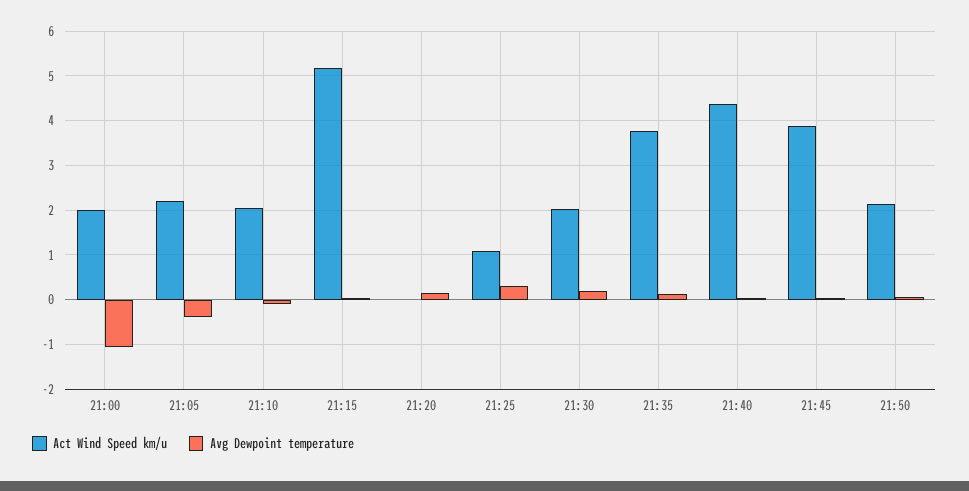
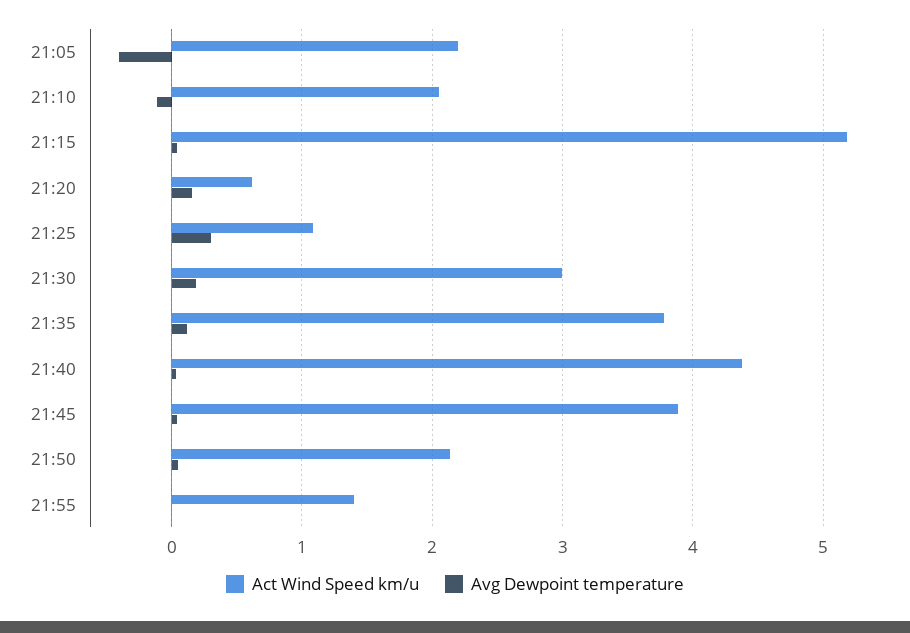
Act Wind Speed km/u, 21:00: 2 -> none
Avg Dewpoint temperature, 21:00: -1 -> none
Act Wind Speed km/u, 21:20: 0 -> 0.6
Act Wind Speed km/u, 21:30: 2 -> 3
Act Wind Speed km/u, 21:55: none -> 1.4
Avg Dewpoint temperature, 21:55: none -> 0

